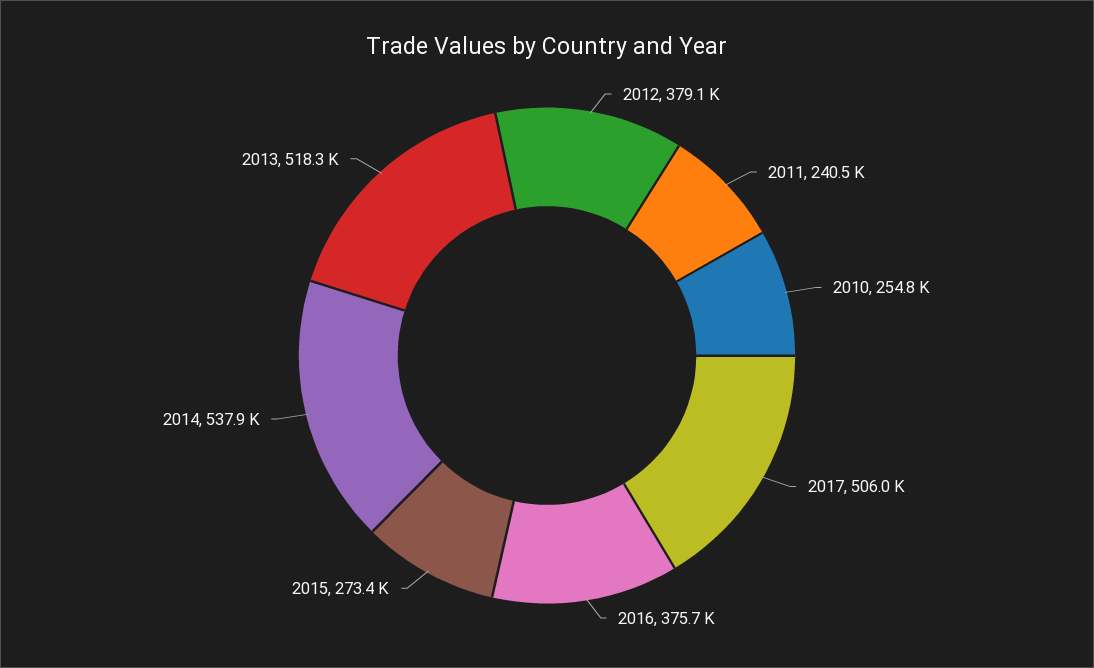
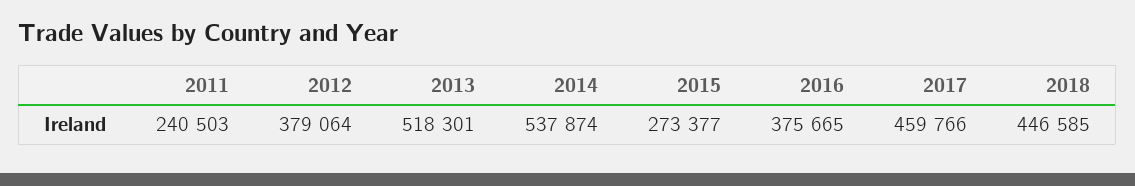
2010: 254800 -> none
2017: 506000 -> 459766
2018: none -> 446585

